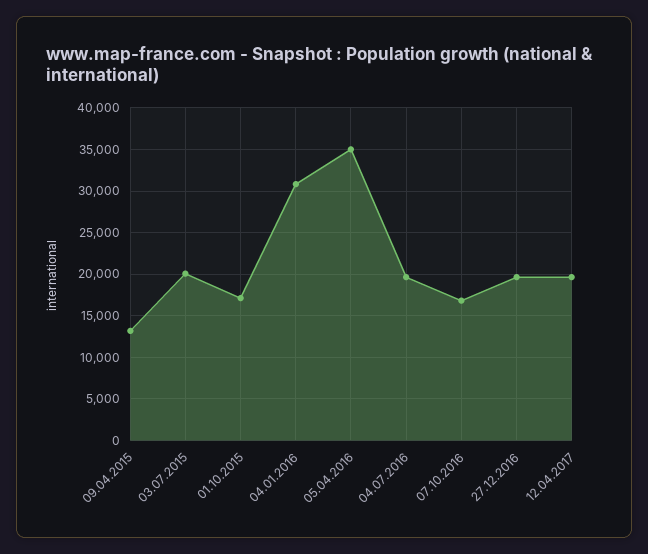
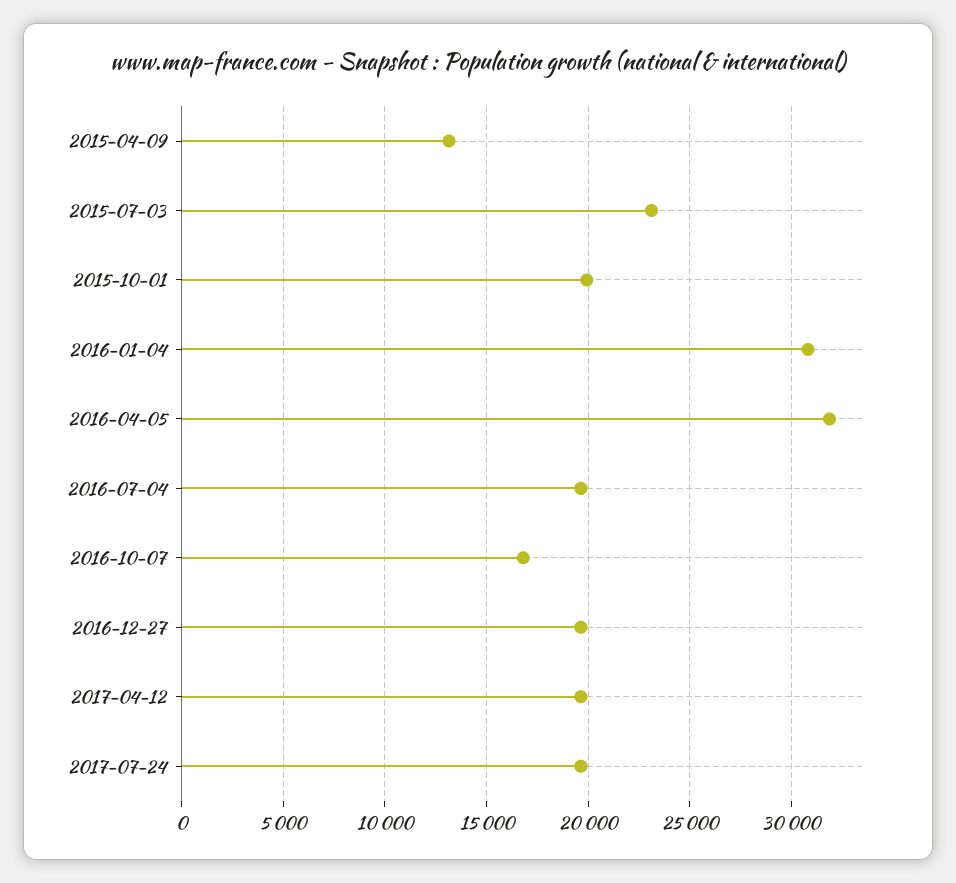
03.07.2015: 20000 -> 23000
01.10.2015: 17000 -> 20000
05.04.2016: 35000 -> 32000
2017-07-24: none -> 19500

